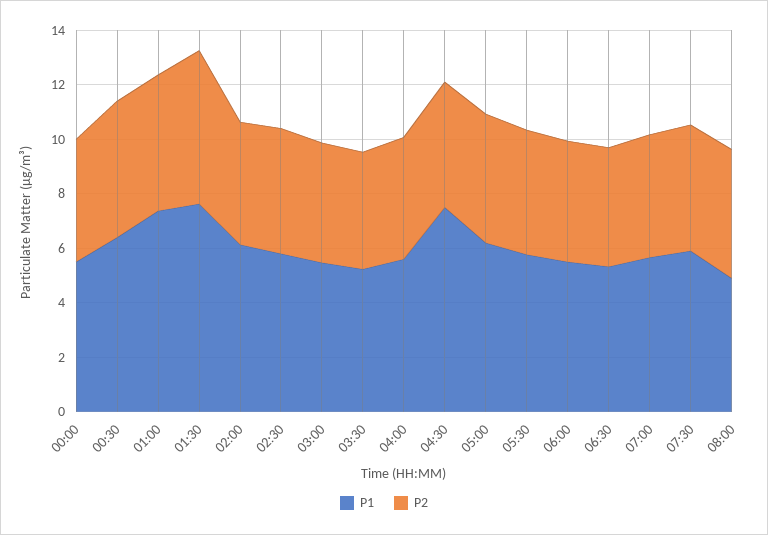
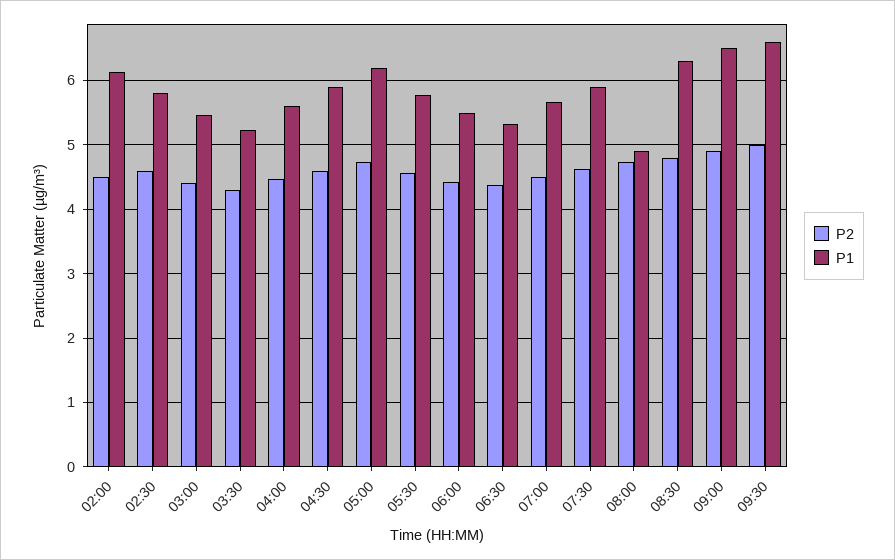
P1, 00:00: 5.5 -> none
P2, 00:00: 4.5 -> none
P1, 00:30: 6.5 -> none
P2, 00:30: 5 -> none
P1, 01:00: 7.5 -> none
P2, 01:00: 5 -> none
P1, 01:30: 7.5 -> none
P2, 01:30: 5.5 -> none
P1, 04:30: 7.5 -> 5.9
P2, 08:30: none -> 4.8
P1, 08:30: none -> 6.3
P2, 09:00: none -> 4.9
P1, 09:00: none -> 6.5
P2, 09:30: none -> 5
P1, 09:30: none -> 6.6

